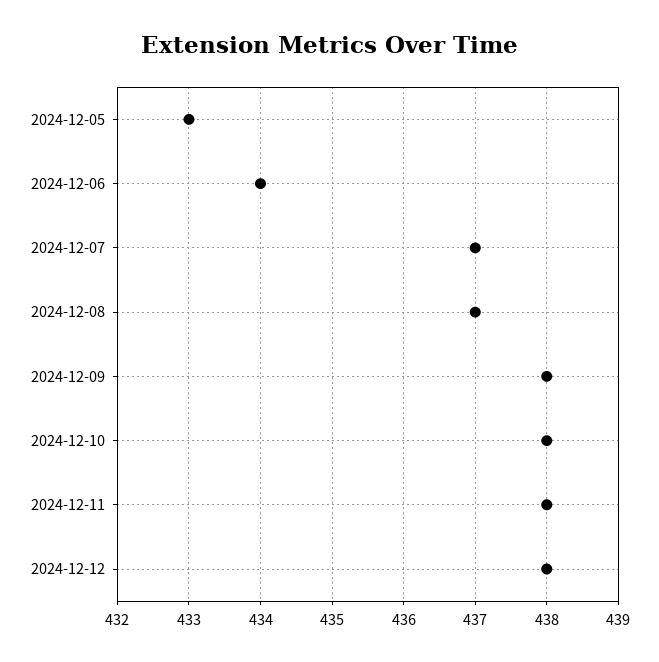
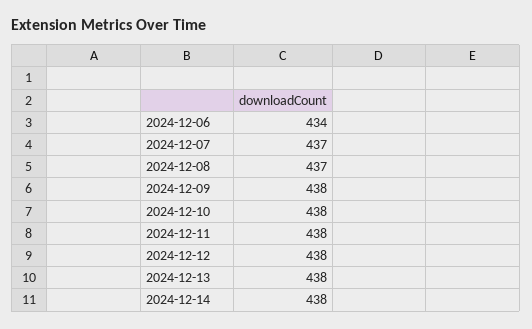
2024-12-05: 433 -> none
2024-12-13: none -> 438
2024-12-14: none -> 438

